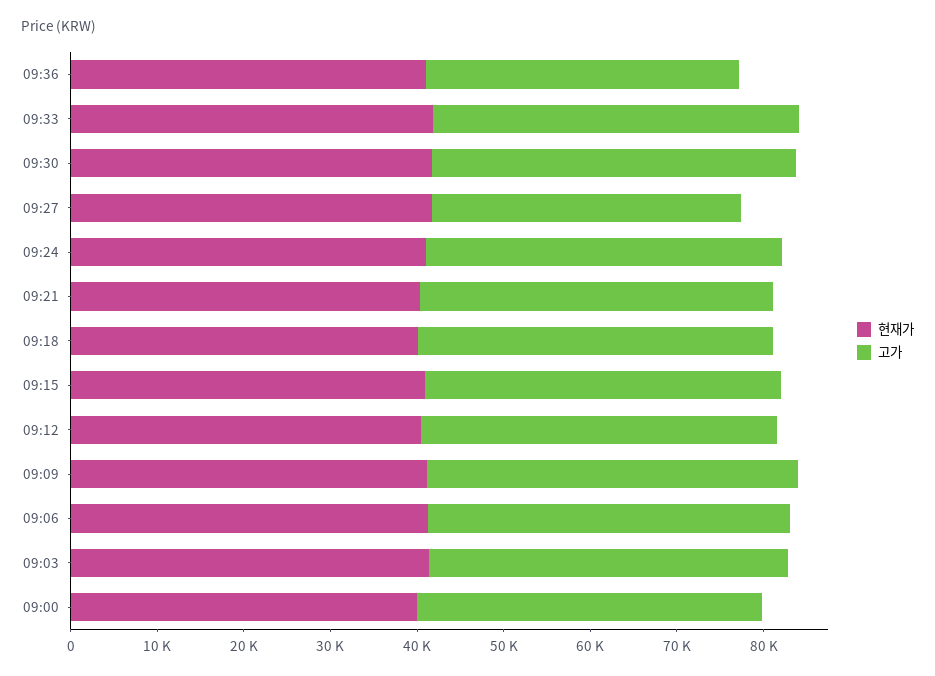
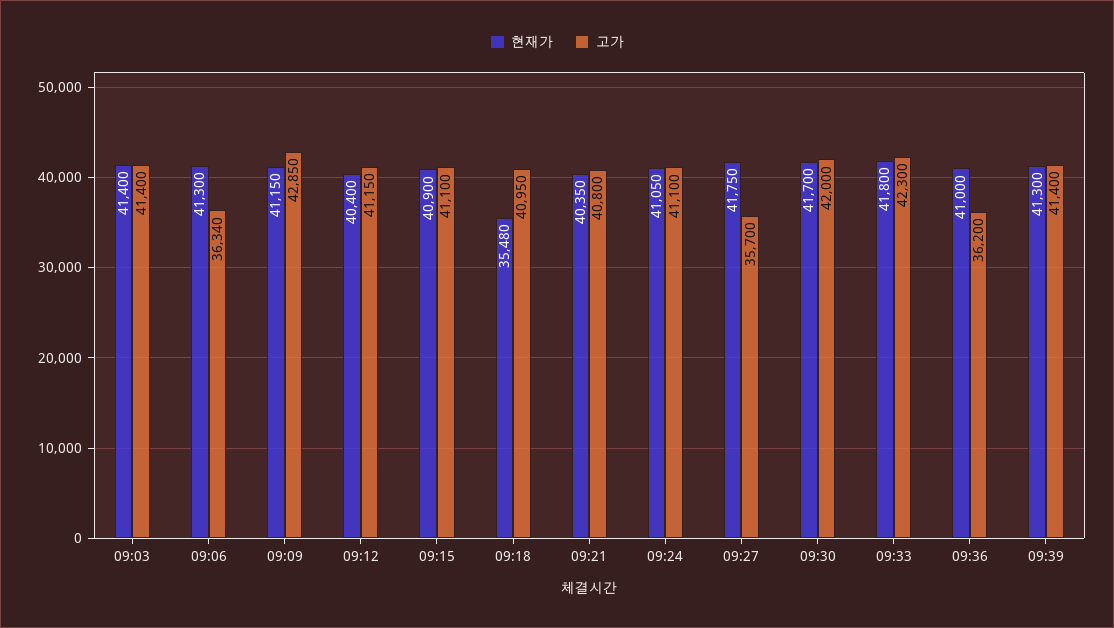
현재가, 09:18: 40000 -> 35480
고가, 09:06: 42000 -> 36340
현재가, 09:00: 40000 -> none
고가, 09:00: 40000 -> none
현재가, 09:39: none -> 41300
고가, 09:39: none -> 41400

